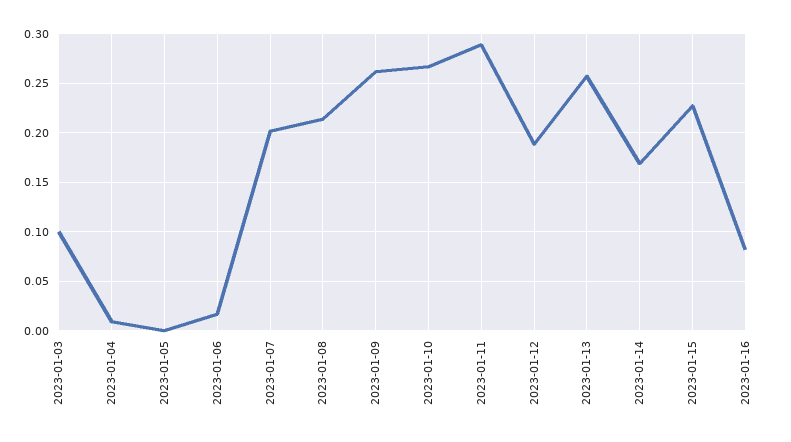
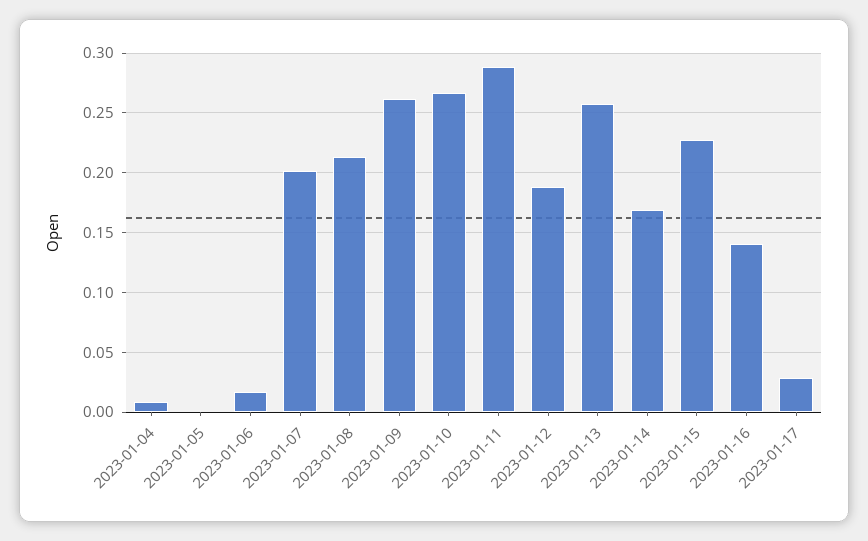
2023-01-03: 0.1 -> none
2023-01-16: 0.08 -> 0.14
2023-01-17: none -> 0.03

